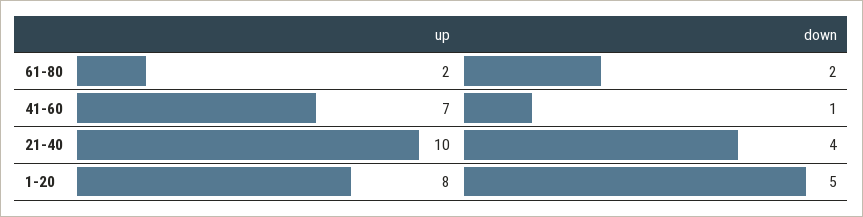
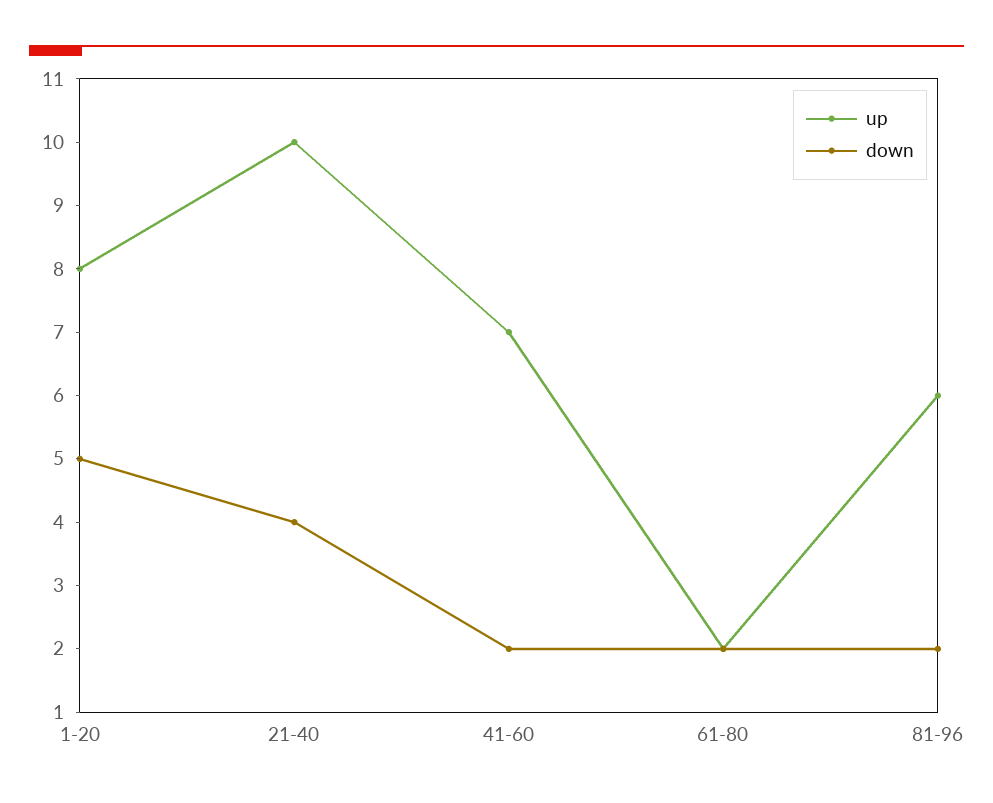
down, 41-60: 1 -> 2
up, 81-96: none -> 6
down, 81-96: none -> 2

